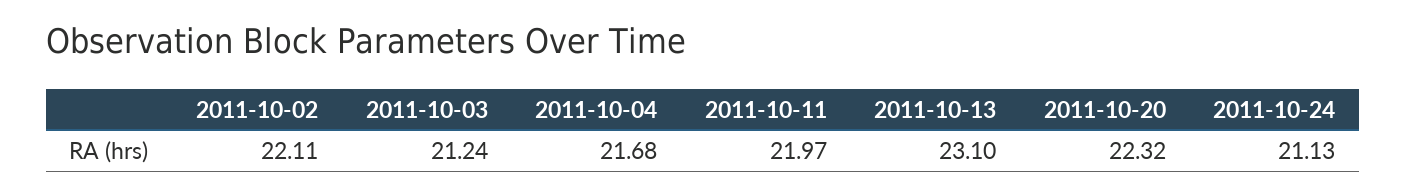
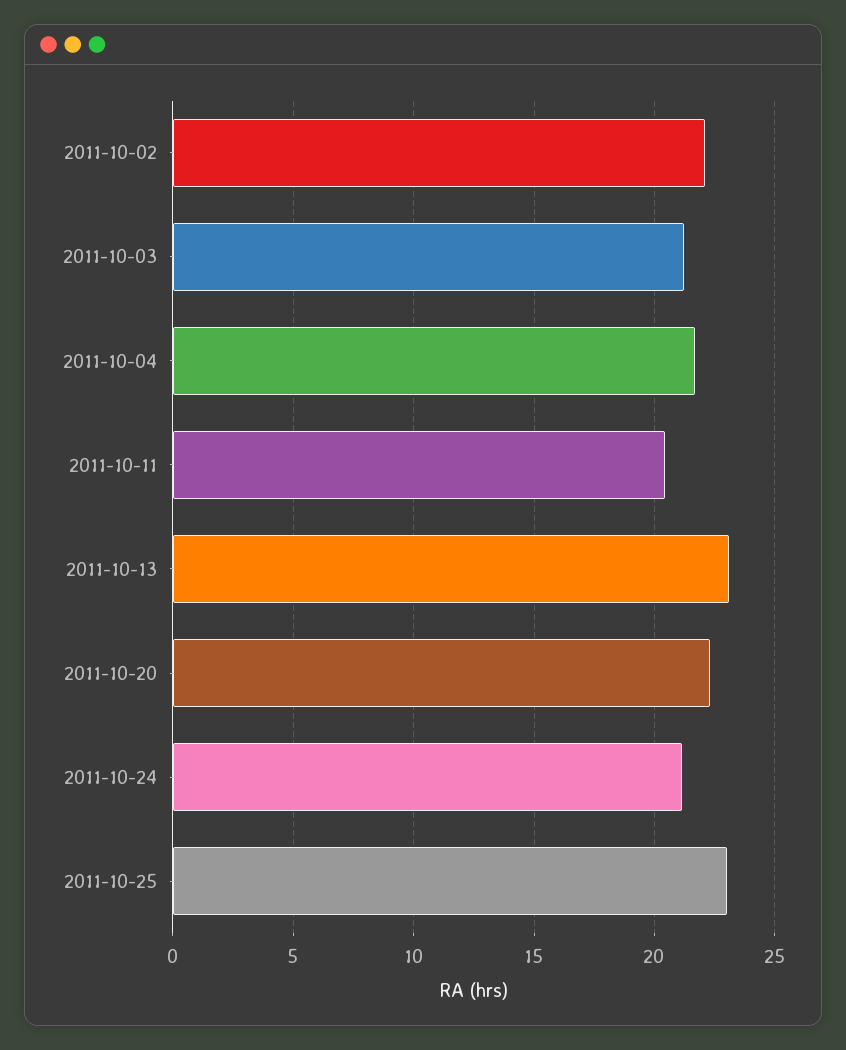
2011-10-11: 21.97 -> 20.5
2011-10-25: none -> 23

